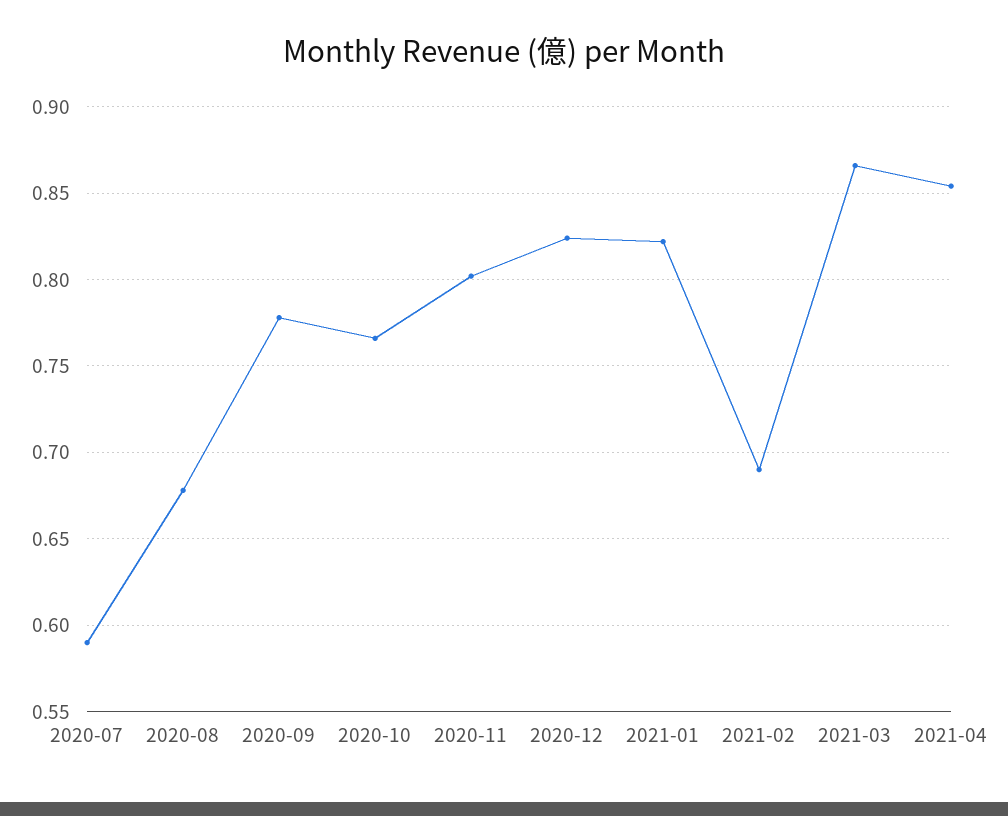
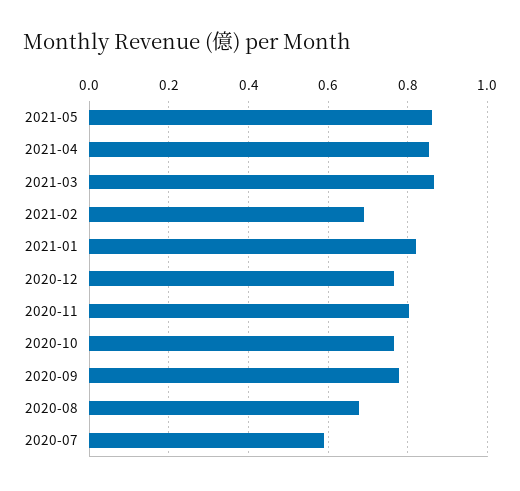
2020-12: 0.825 -> 0.76
2021-05: none -> 0.86

